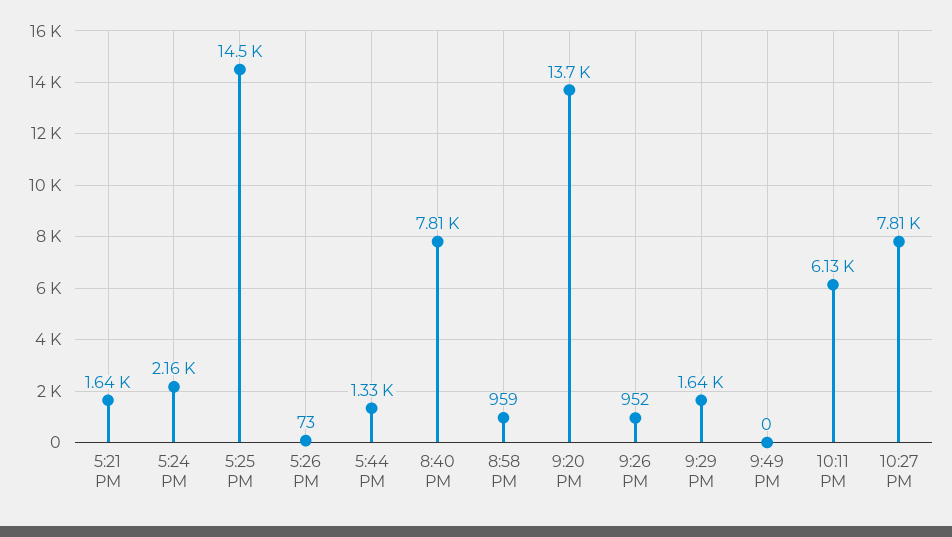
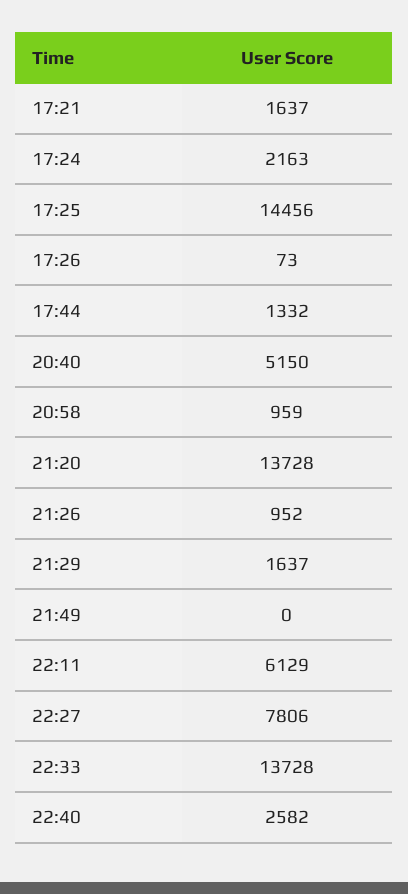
8:40 PM: 7810 -> 5150
22:33: none -> 13728
22:40: none -> 2582

